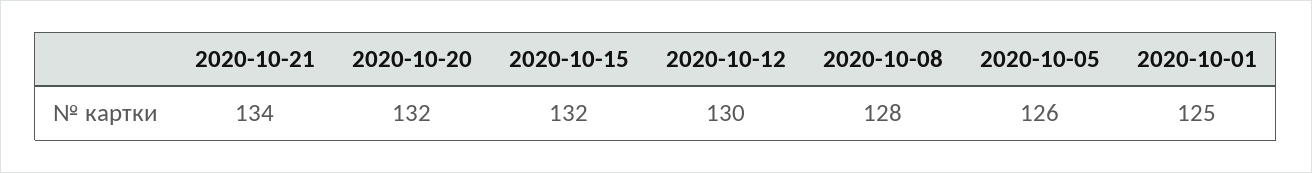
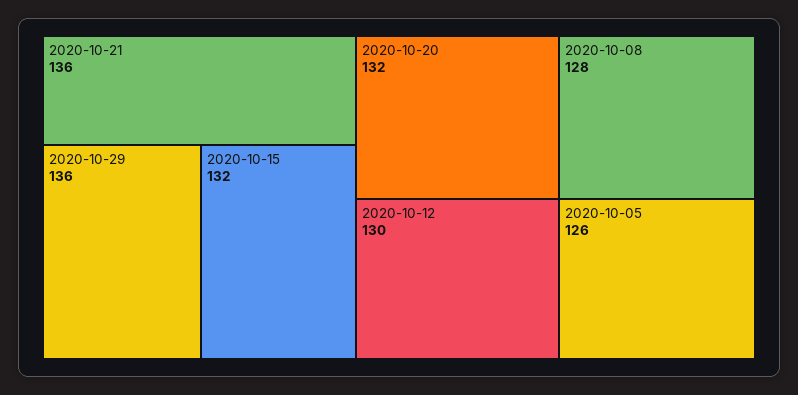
2020-10-21: 134 -> 136
2020-10-01: 125 -> none
2020-10-29: none -> 136

